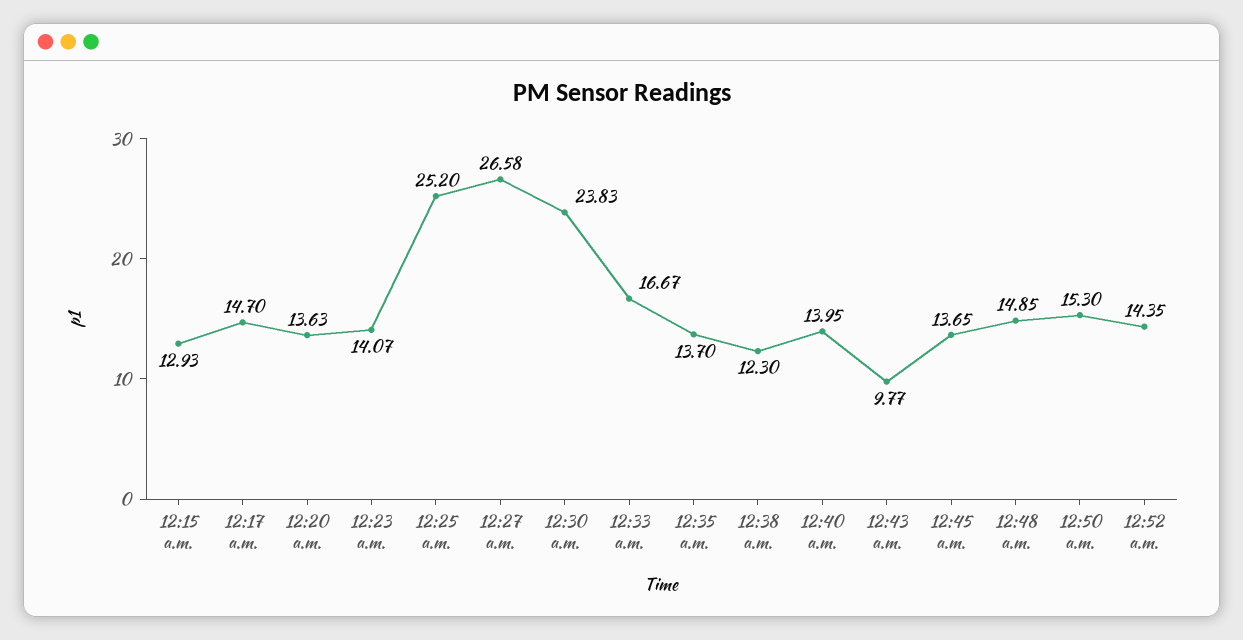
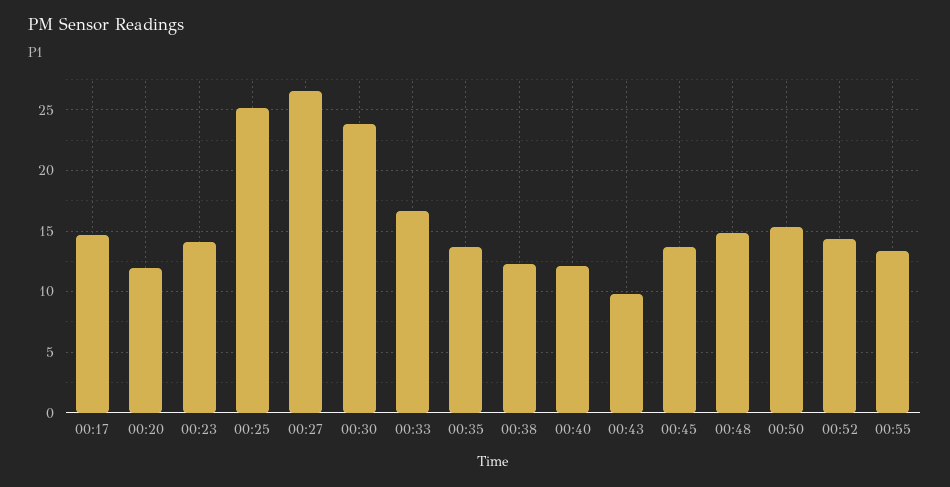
12:15 a.m.: 12.93 -> none
12:20 a.m.: 13.63 -> 12
12:40 a.m.: 13.95 -> 12
00:55: none -> 13.5

